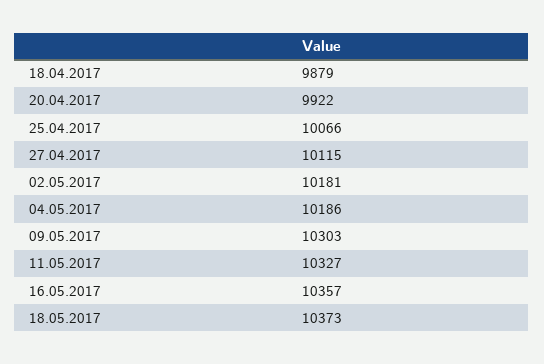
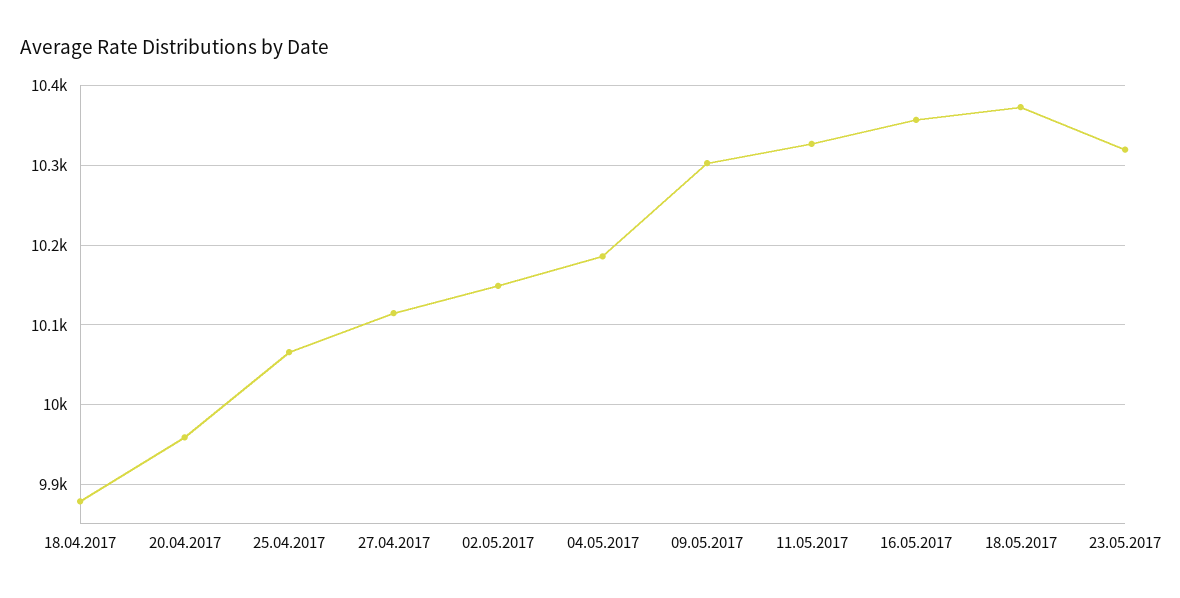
20.04.2017: 9922 -> 9960
02.05.2017: 10181 -> 10150
23.05.2017: none -> 10320

